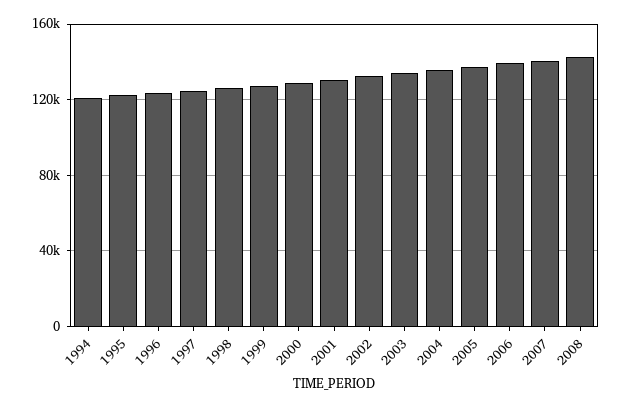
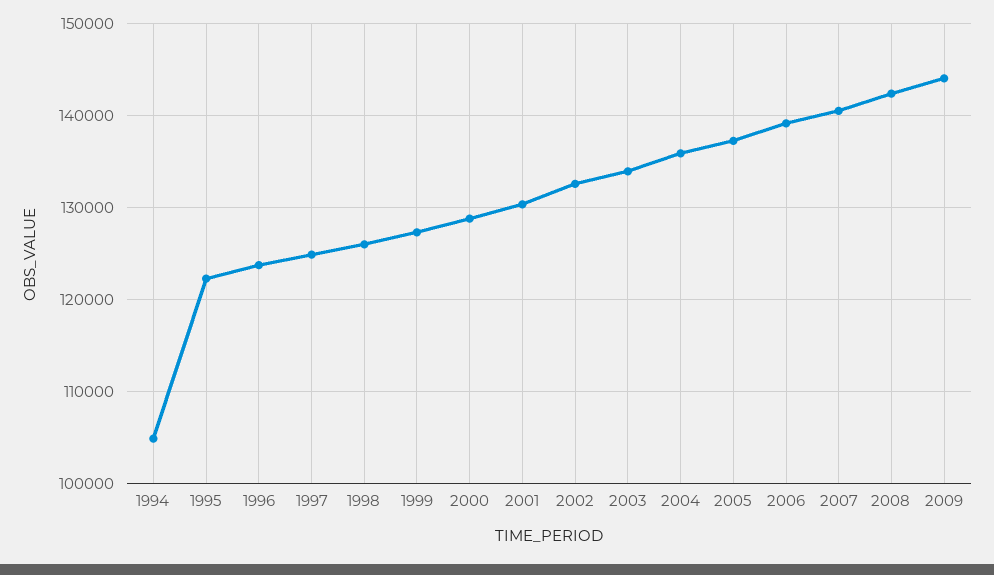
1994: 120000 -> 105000
2009: none -> 144000

